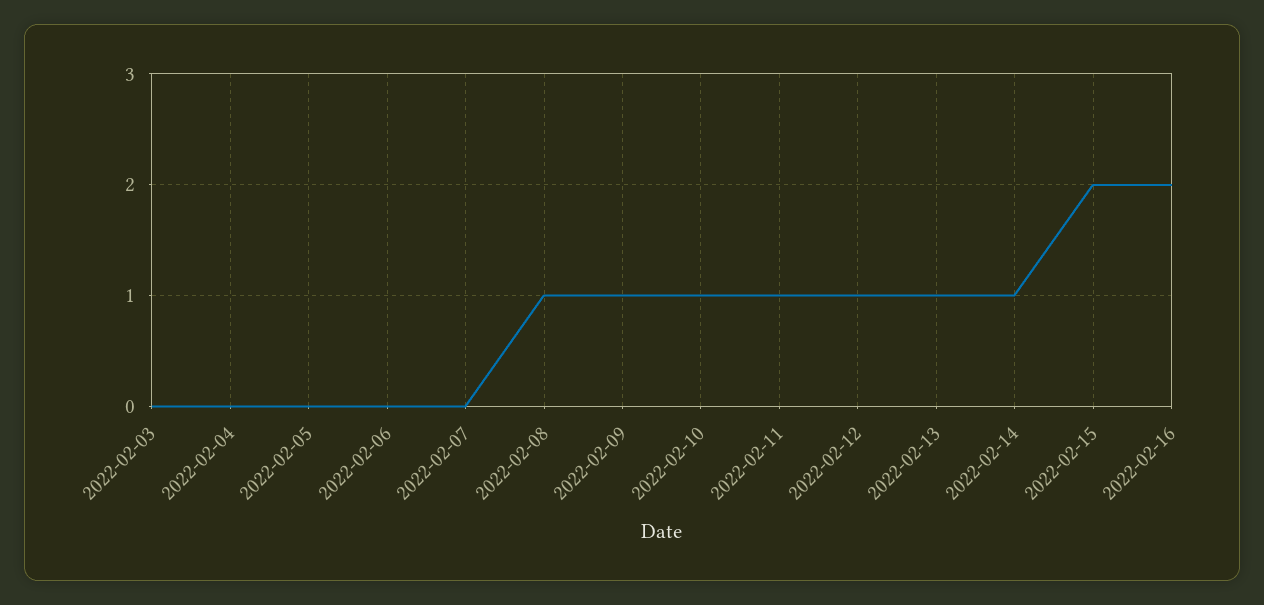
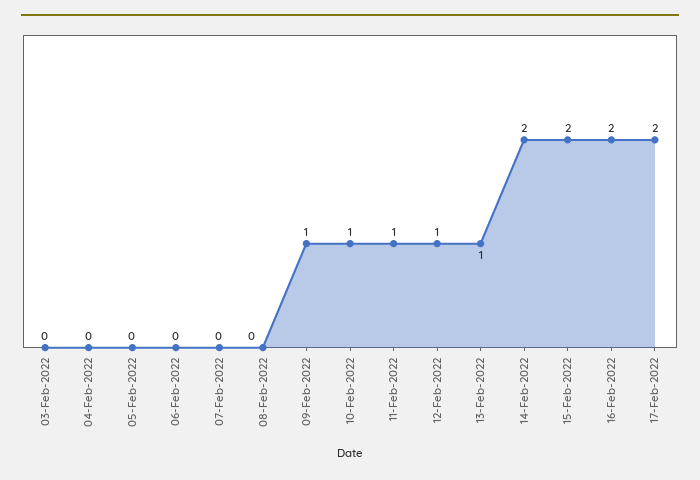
2022-02-08: 1 -> 0
2022-02-14: 1 -> 2
17-Feb-2022: none -> 2

